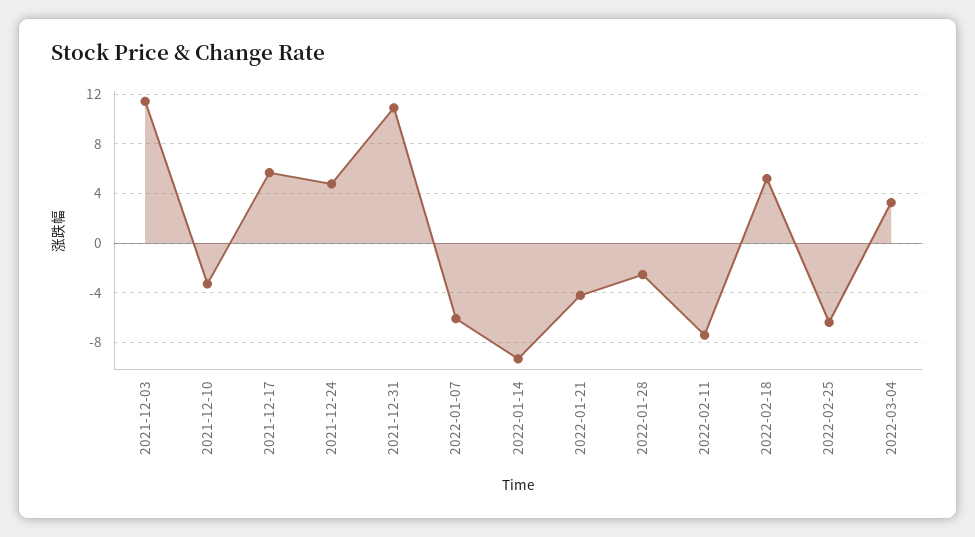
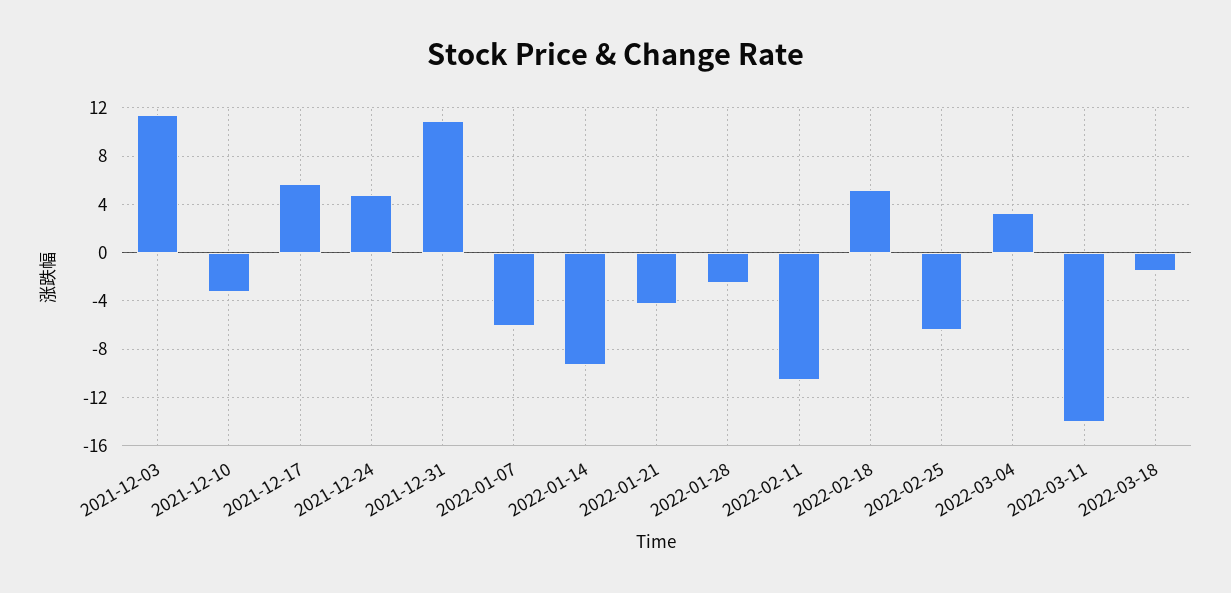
2022-02-11: -7.5 -> -10.5
2022-03-11: none -> -14
2022-03-18: none -> -1.5

